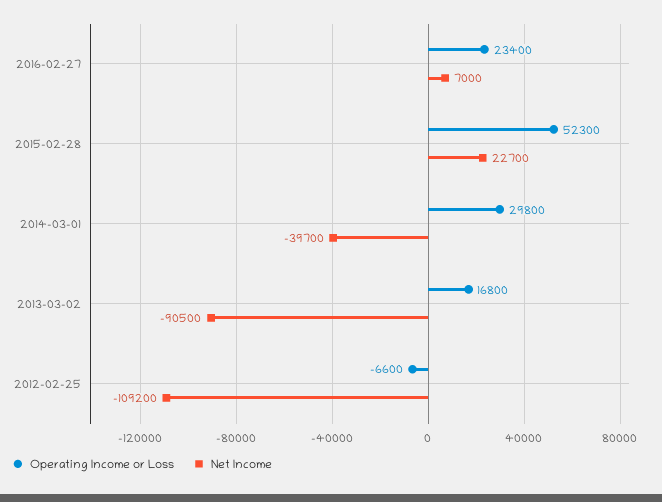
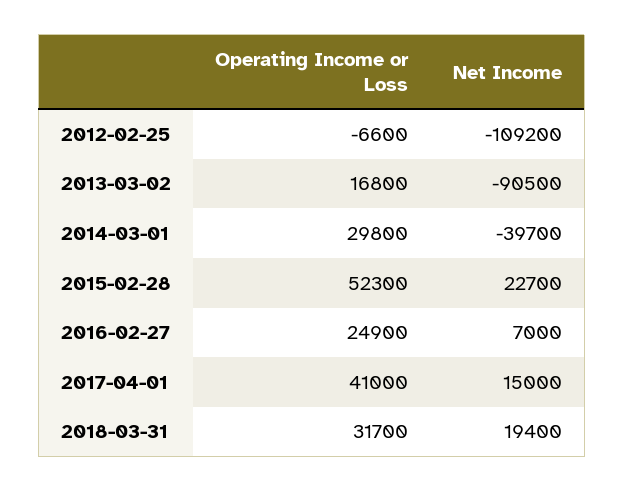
Operating Income or Loss, 2016-02-27: 23400 -> 24900
Operating Income or Loss, 2017-04-01: none -> 41000
Net Income, 2017-04-01: none -> 15000
Operating Income or Loss, 2018-03-31: none -> 31700
Net Income, 2018-03-31: none -> 19400

